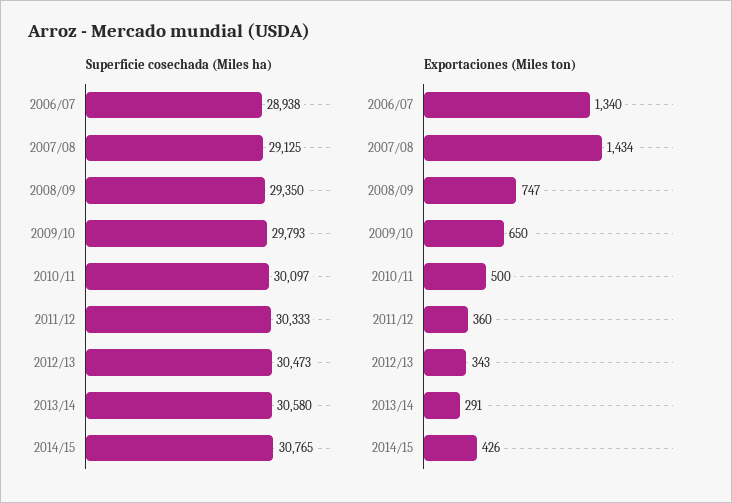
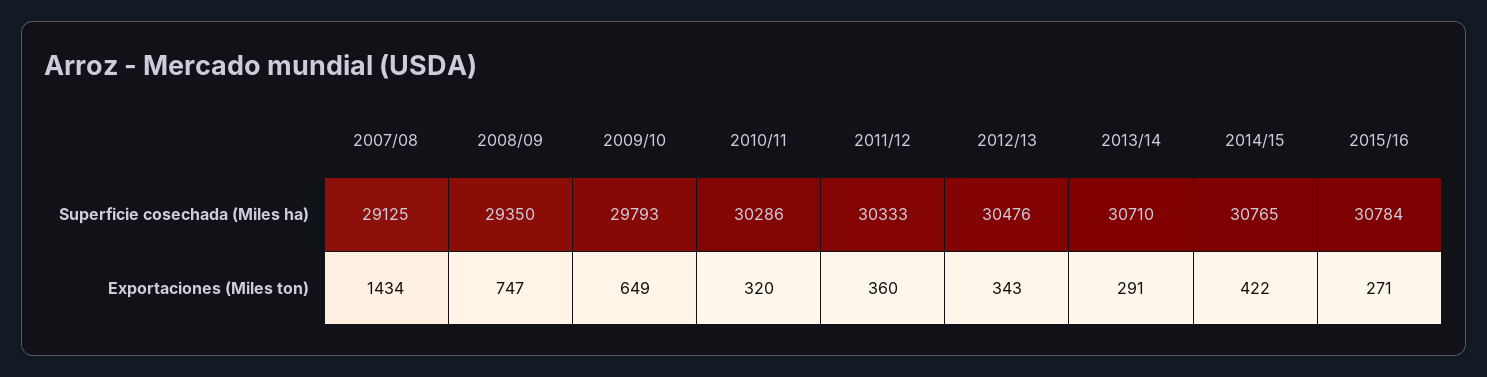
Superficie cosechada (Miles ha), 2006/07: 28938 -> none
Superficie cosechada (Miles ha), 2010/11: 30097 -> 30286
Superficie cosechada (Miles ha), 2012/13: 30473 -> 30476
Superficie cosechada (Miles ha), 2013/14: 30580 -> 30710
Exportaciones (Miles ton), 2006/07: 1340 -> none
Exportaciones (Miles ton), 2009/10: 650 -> 649
Exportaciones (Miles ton), 2010/11: 500 -> 320
Exportaciones (Miles ton), 2014/15: 426 -> 422
Superficie cosechada (Miles ha), 2015/16: none -> 30784
Exportaciones (Miles ton), 2015/16: none -> 271

